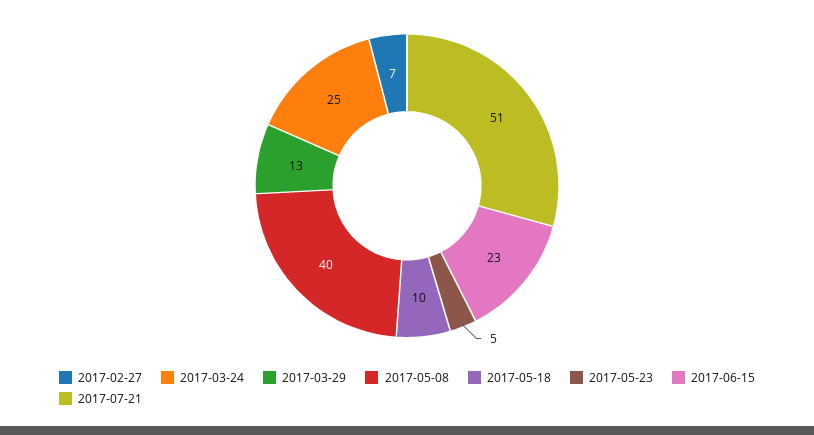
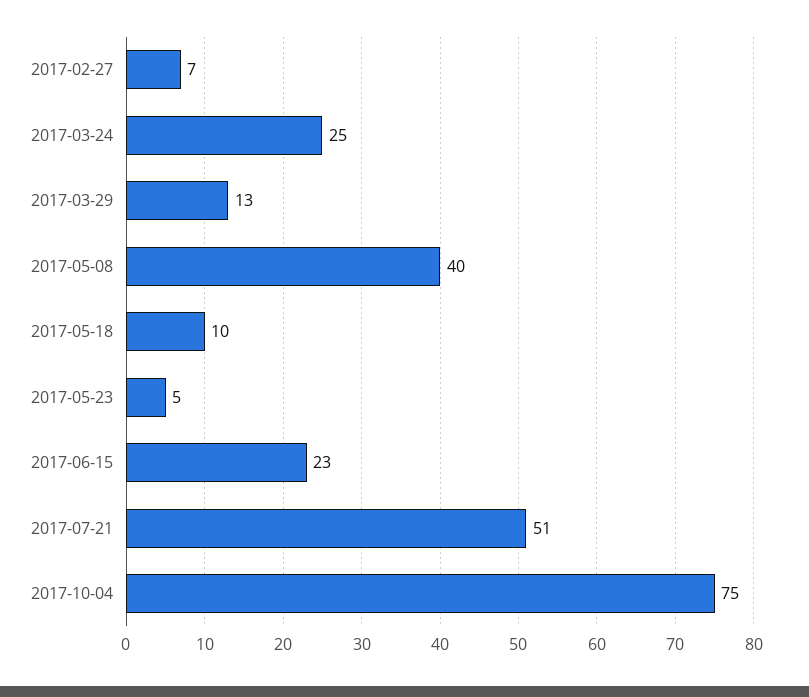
2017-10-04: none -> 75

